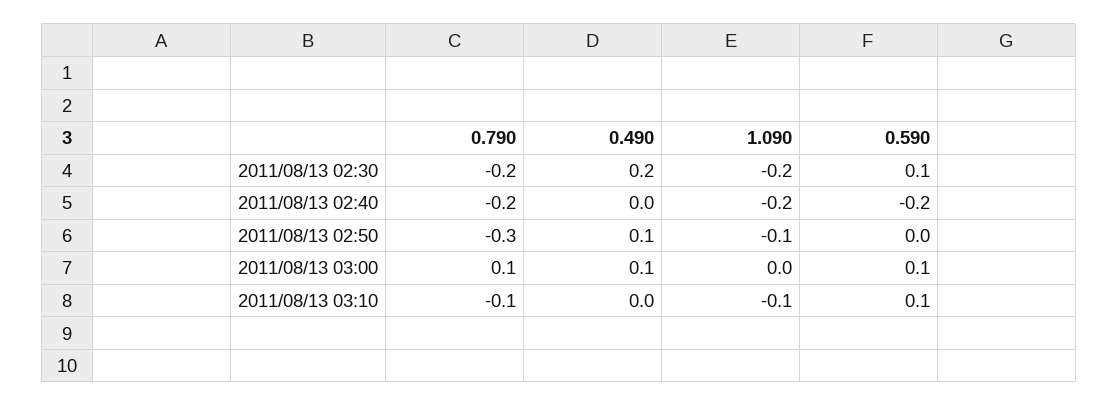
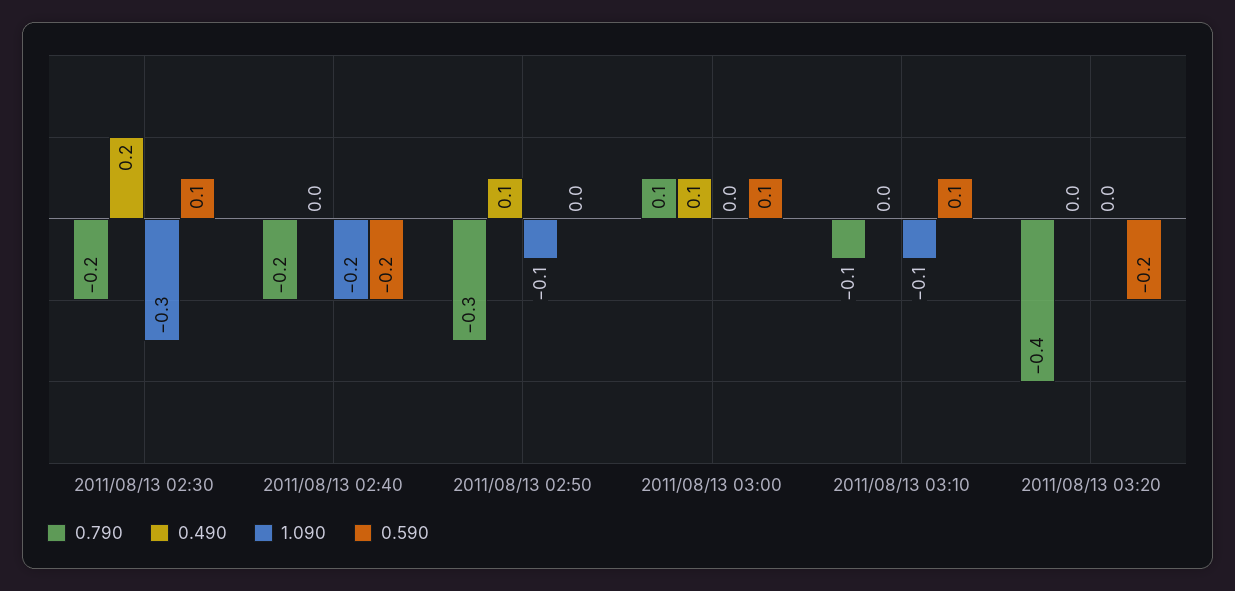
1.090, 2011/08/13 02:30: -0.2 -> -0.3
0.790, 2011/08/13 03:20: none -> -0.4
0.490, 2011/08/13 03:20: none -> 0
1.090, 2011/08/13 03:20: none -> 0
0.590, 2011/08/13 03:20: none -> -0.2

